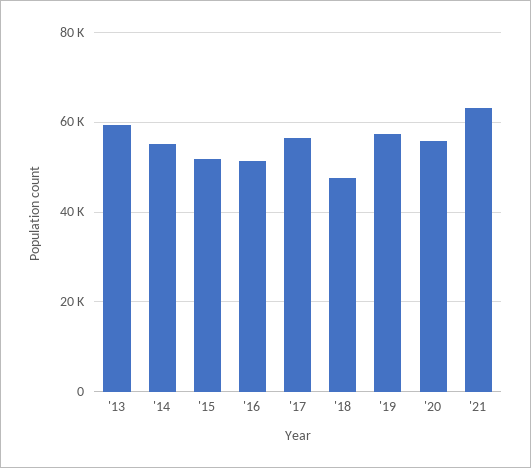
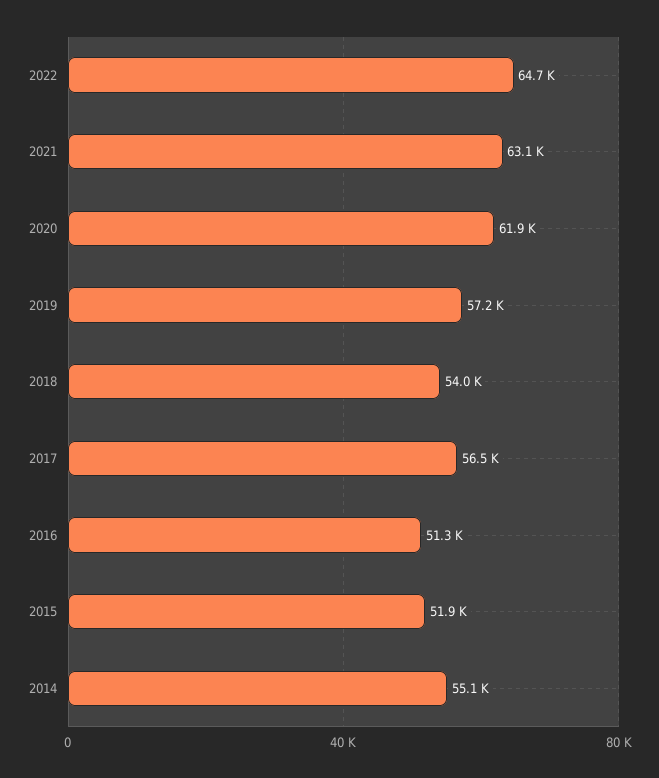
'13: 60000 -> none
'18: 48000 -> 54000
'20: 56000 -> 61900
2022: none -> 64700

